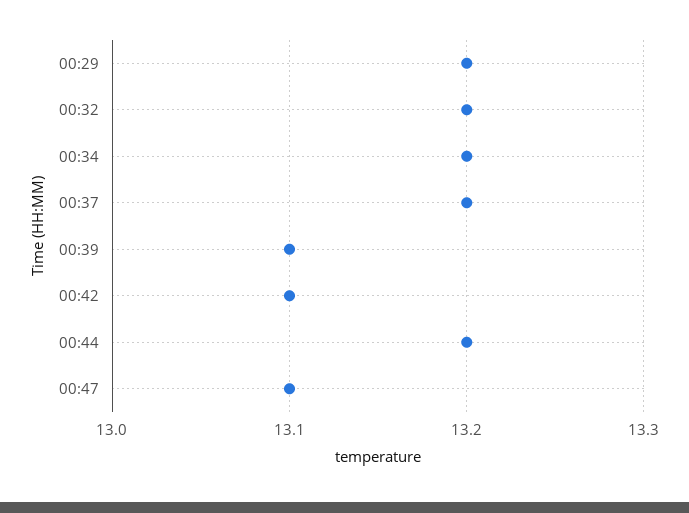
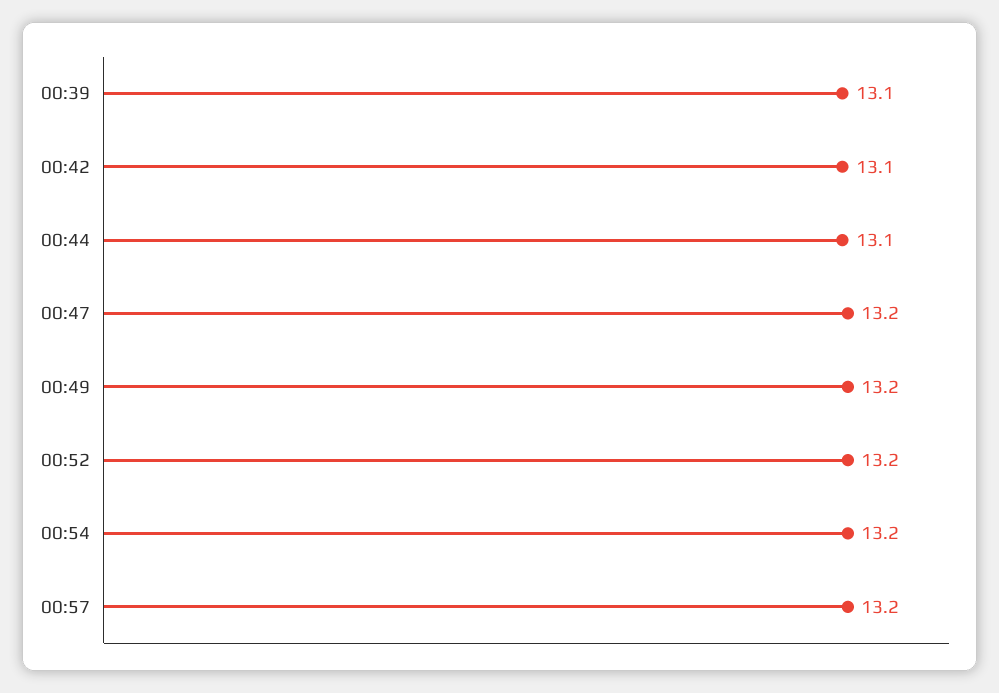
00:29: 13.2 -> none
00:32: 13.2 -> none
00:34: 13.2 -> none
00:37: 13.2 -> none
00:44: 13.2 -> 13.1
00:47: 13.1 -> 13.2
00:49: none -> 13.2
00:52: none -> 13.2
00:54: none -> 13.2
00:57: none -> 13.2

